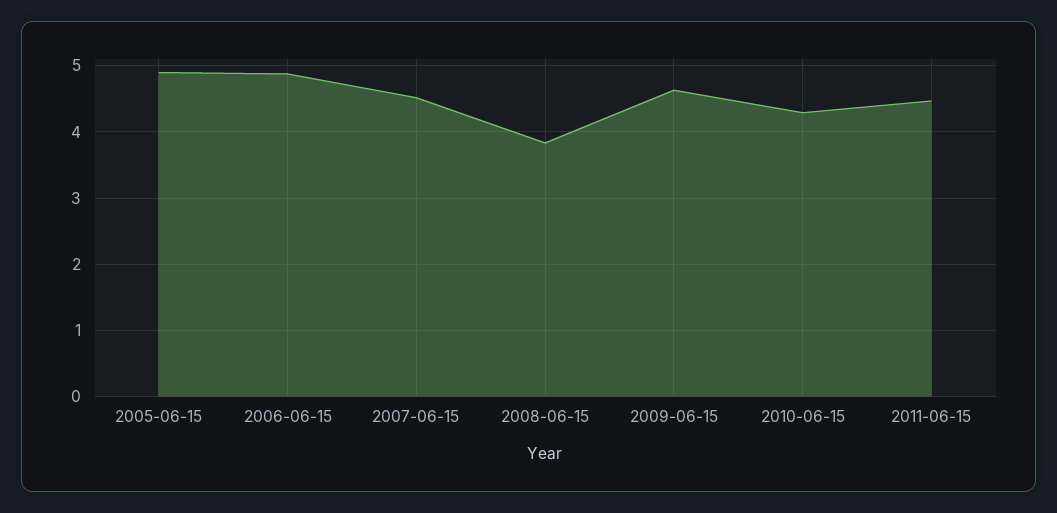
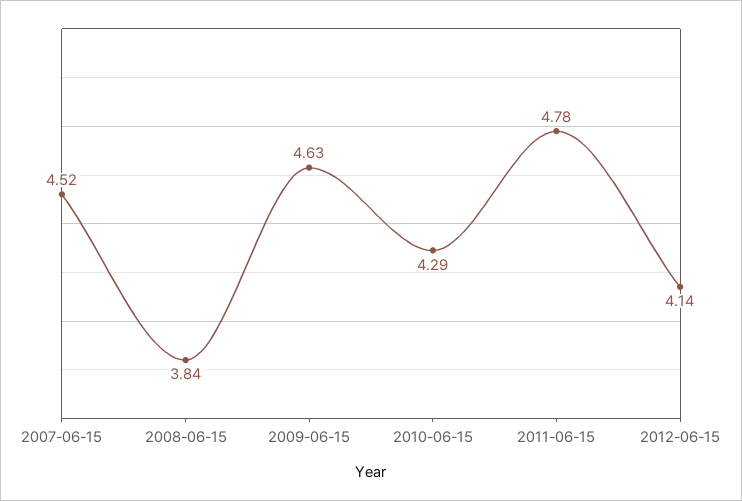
2005-06-15: 4.9 -> none
2006-06-15: 4.9 -> none
2011-06-15: 4.5 -> 4.78
2012-06-15: none -> 4.14

